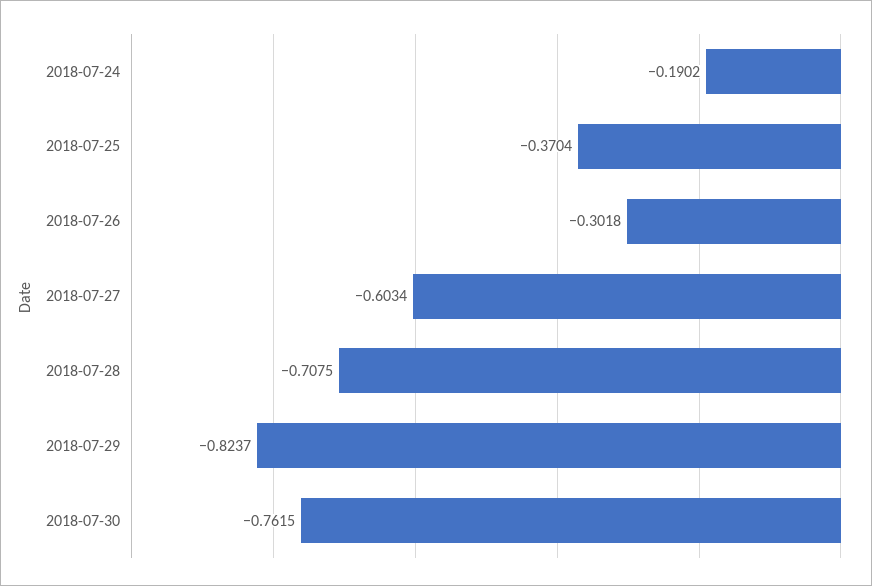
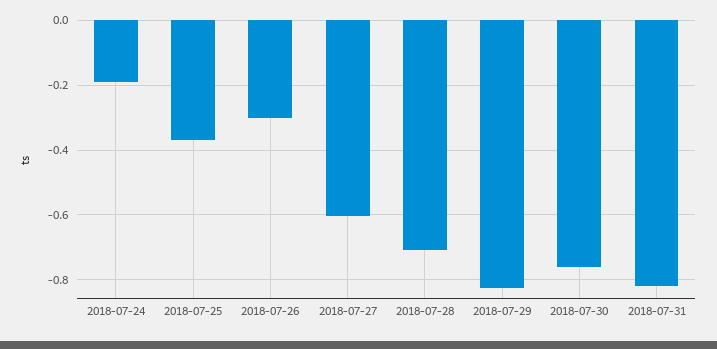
2018-07-31: none -> -0.82

